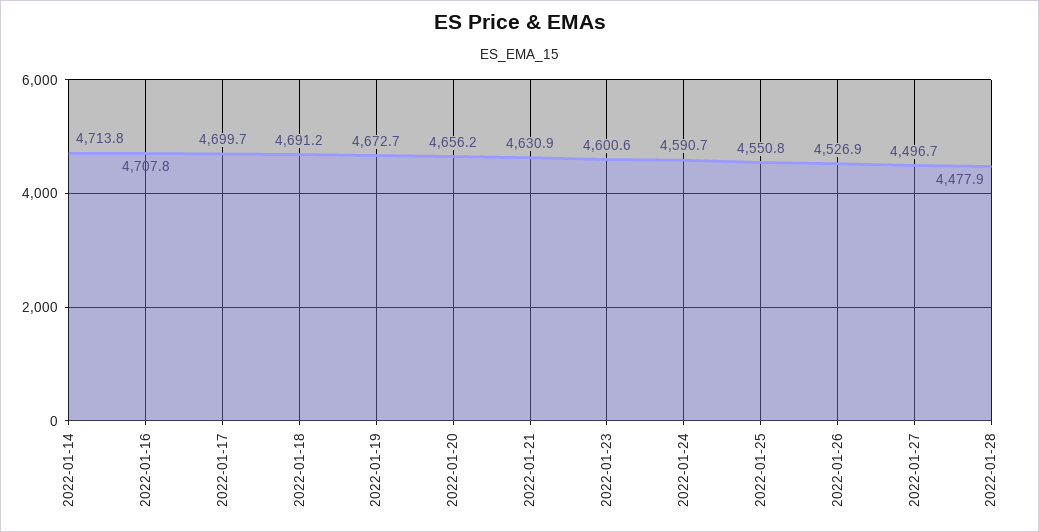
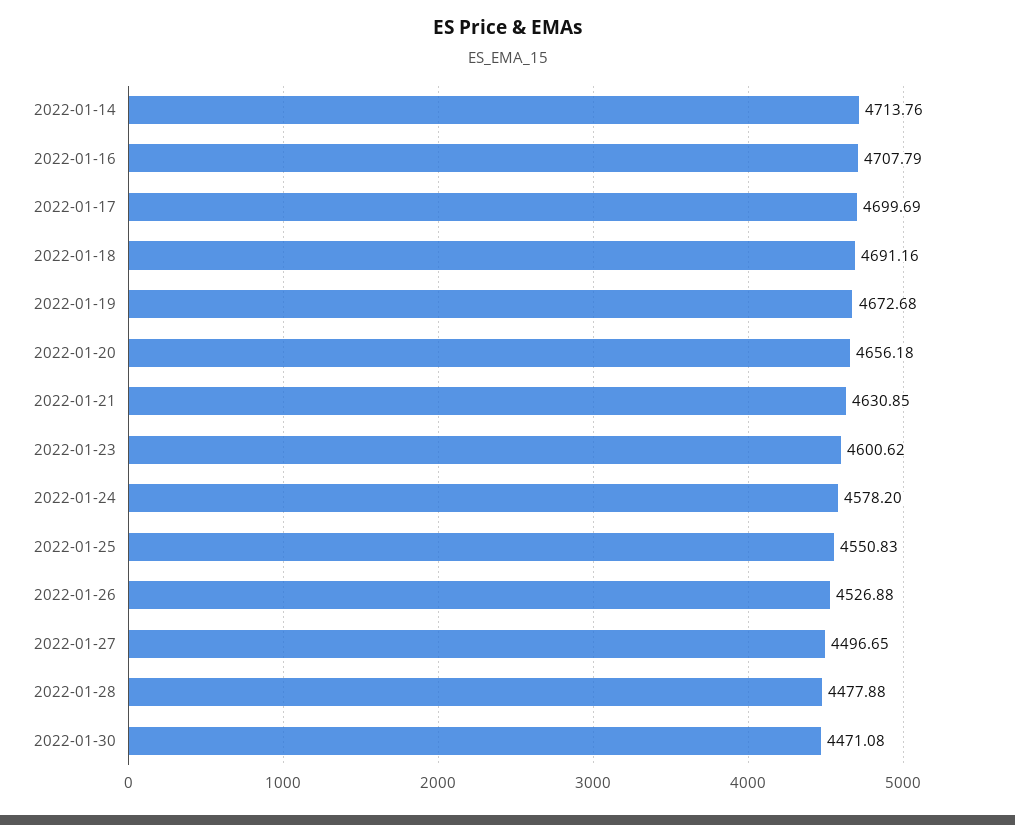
2022-01-24: 4590.7 -> 4578.2
2022-01-30: none -> 4471.08

